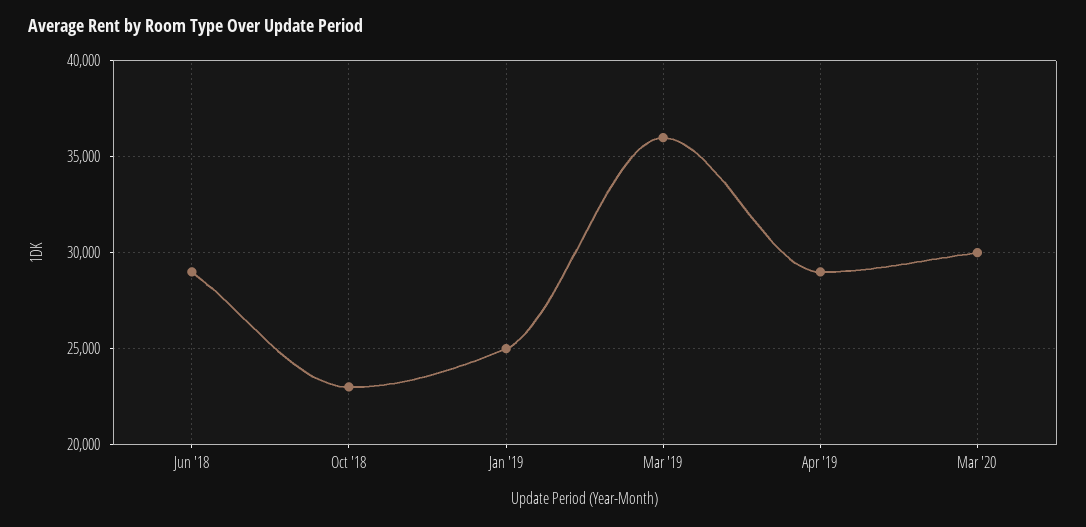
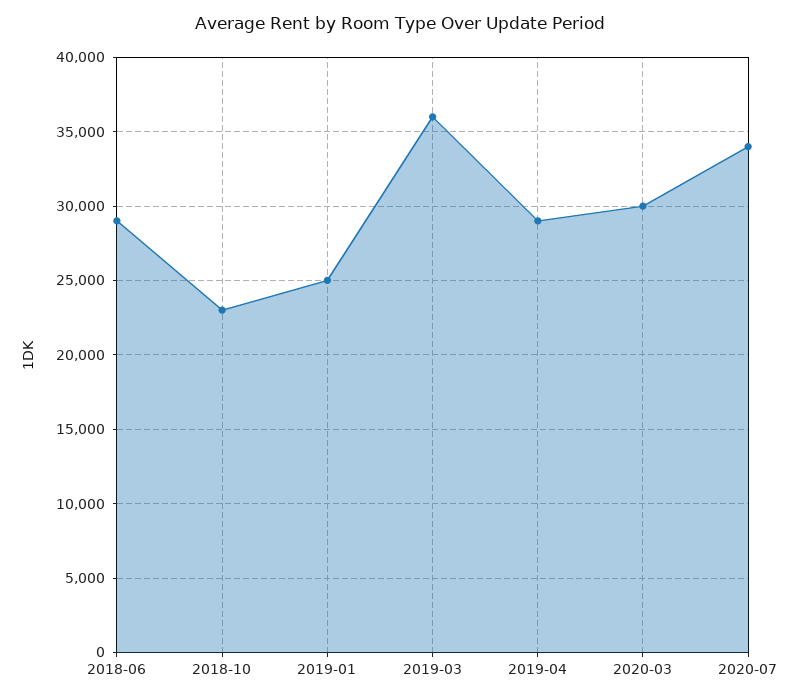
2020-07: none -> 34000

